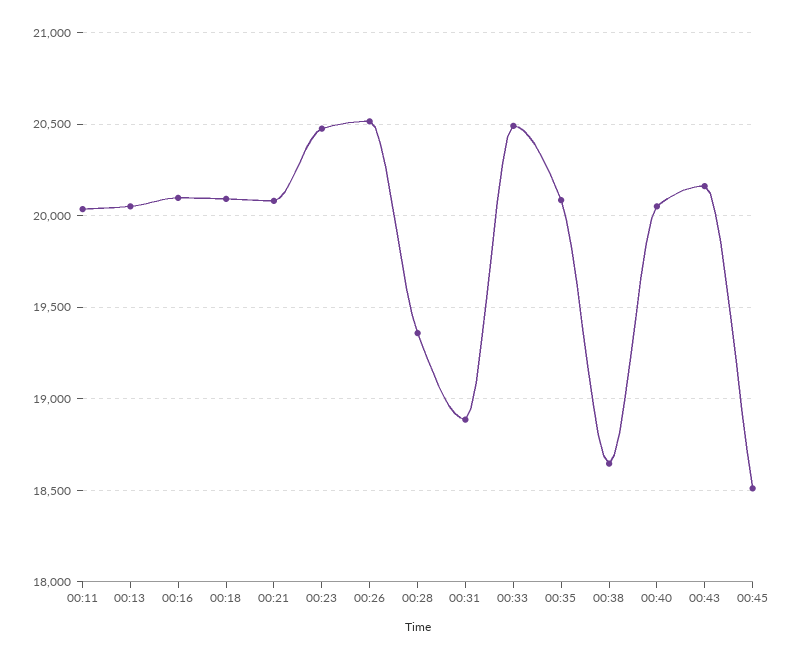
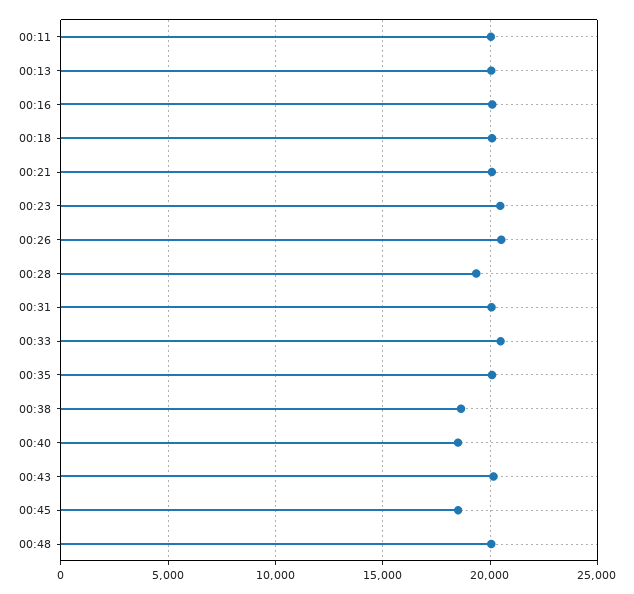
00:31: 18900 -> 20000
00:40: 20050 -> 18500
00:48: none -> 20000

